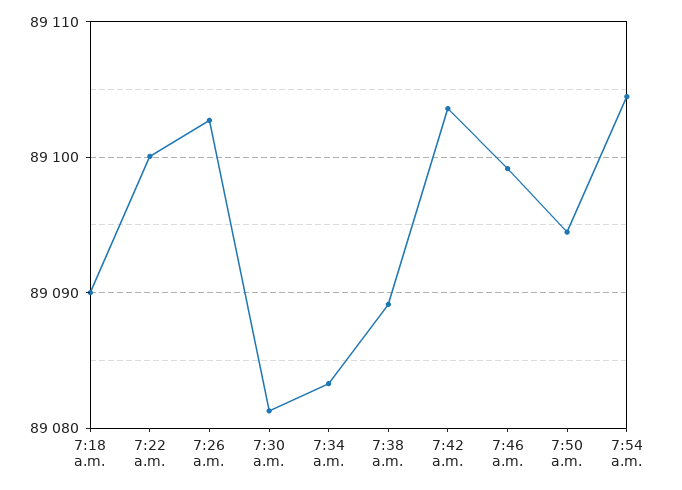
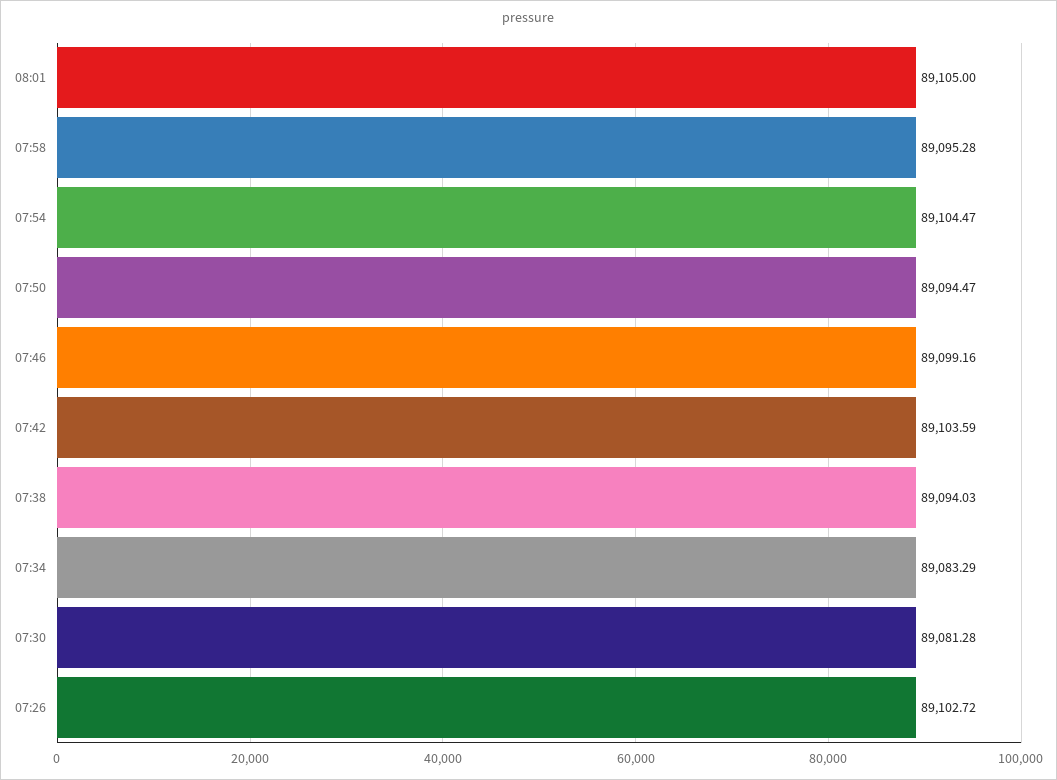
7:18 a.m.: 89090 -> none
7:22 a.m.: 89100 -> none
7:38 a.m.: 89089 -> 89094.03
08:01: none -> 89105
07:58: none -> 89095.28

